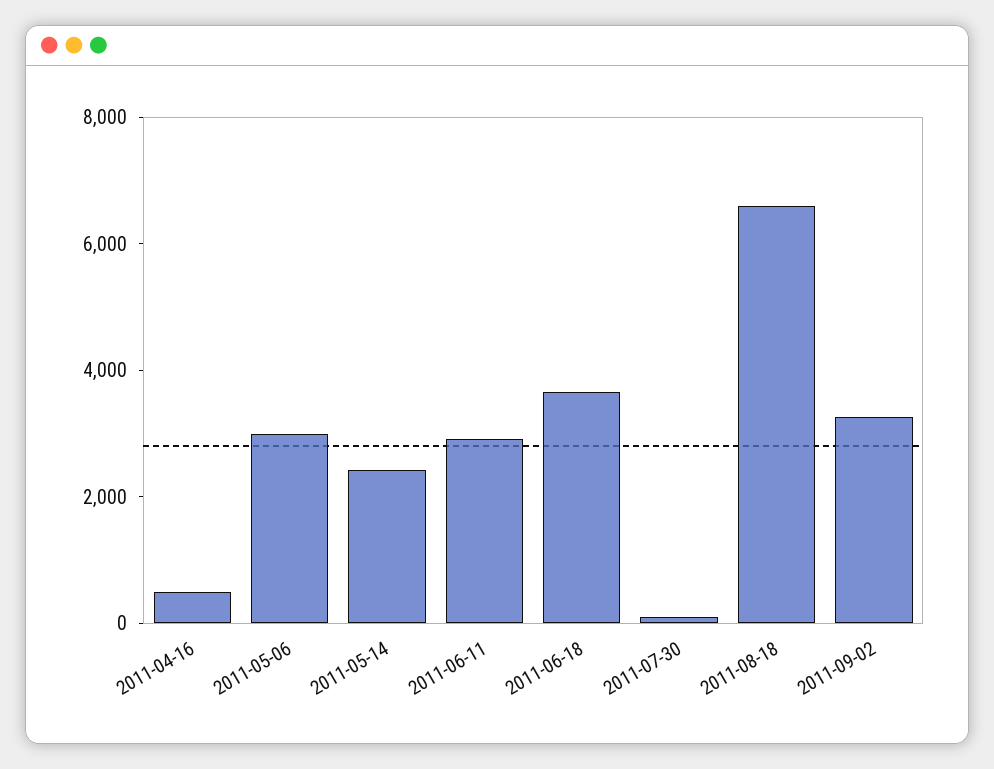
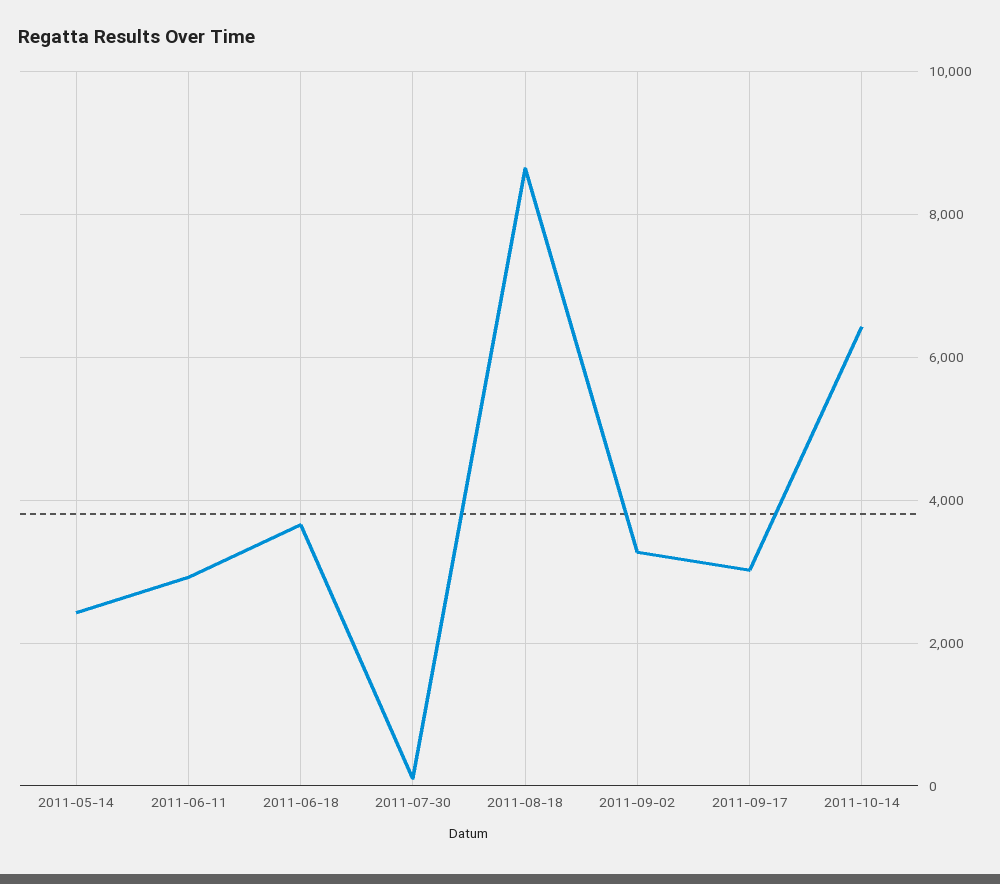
2011-04-16: 500 -> none
2011-05-06: 3000 -> none
2011-08-18: 6500 -> 8600
2011-09-17: none -> 3000
2011-10-14: none -> 6400

